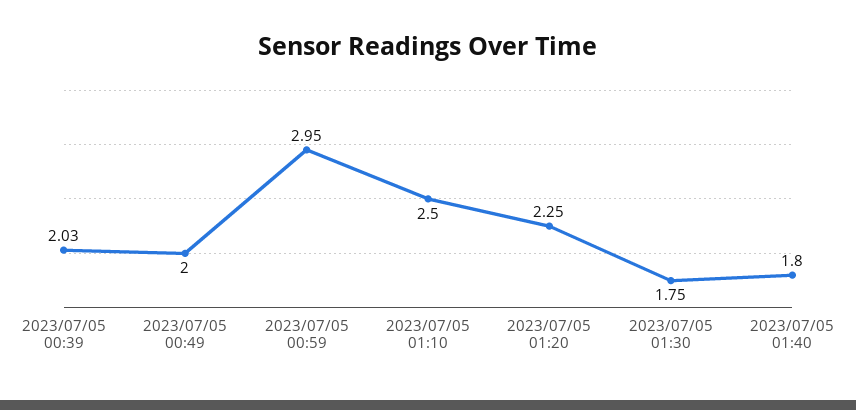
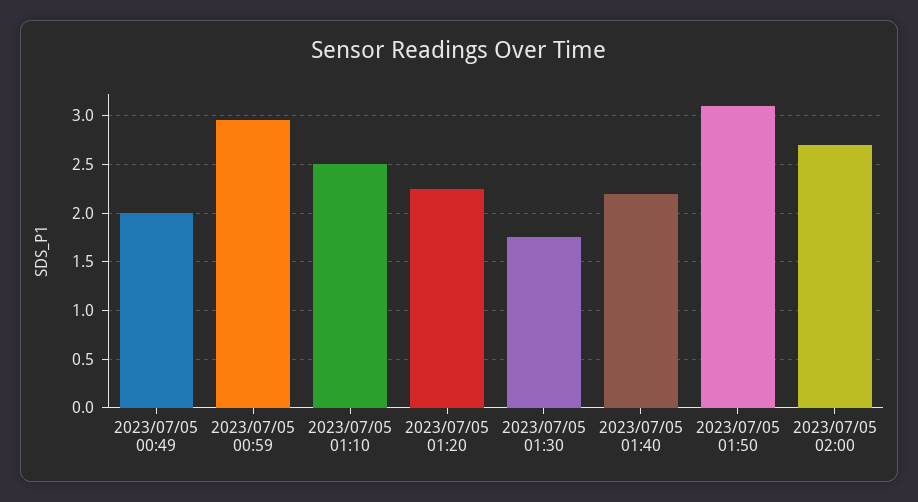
2023/07/05 00:39: 2.03 -> none
2023/07/05 01:40: 1.8 -> 2.2
2023/07/05 01:50: none -> 3.1
2023/07/05 02:00: none -> 2.7

